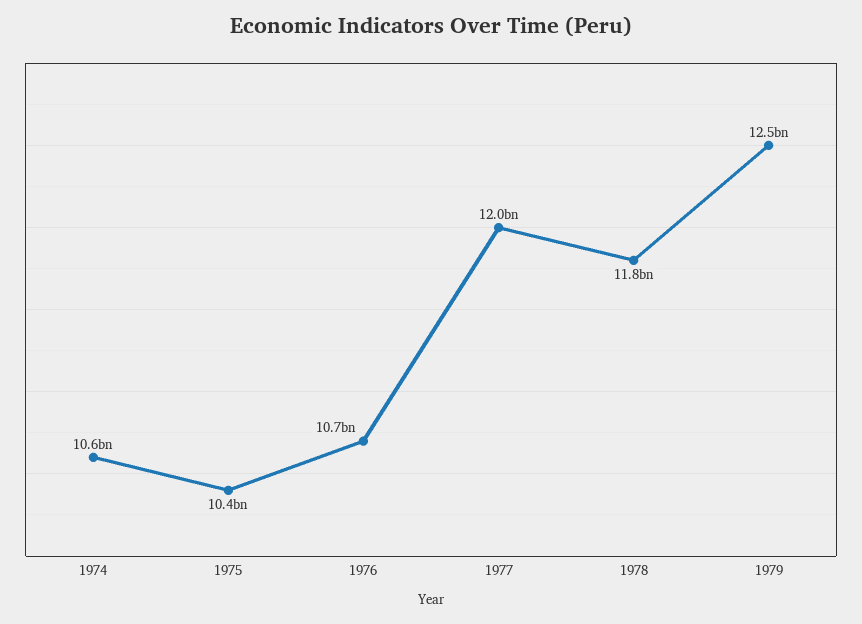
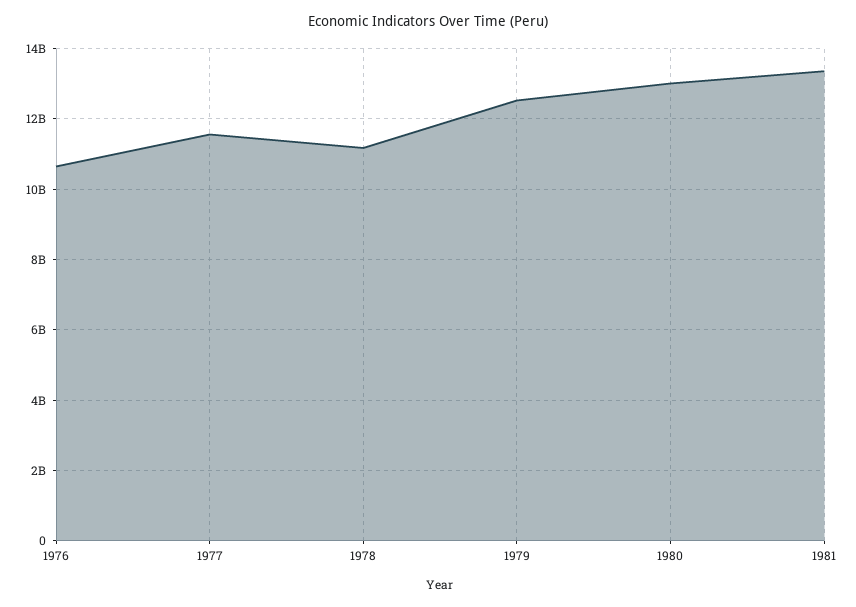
1974: 10600000000 -> none
1975: 10400000000 -> none
1977: 12000000000 -> 11600000000
1978: 11800000000 -> 11200000000
1980: none -> 13000000000
1981: none -> 13400000000

